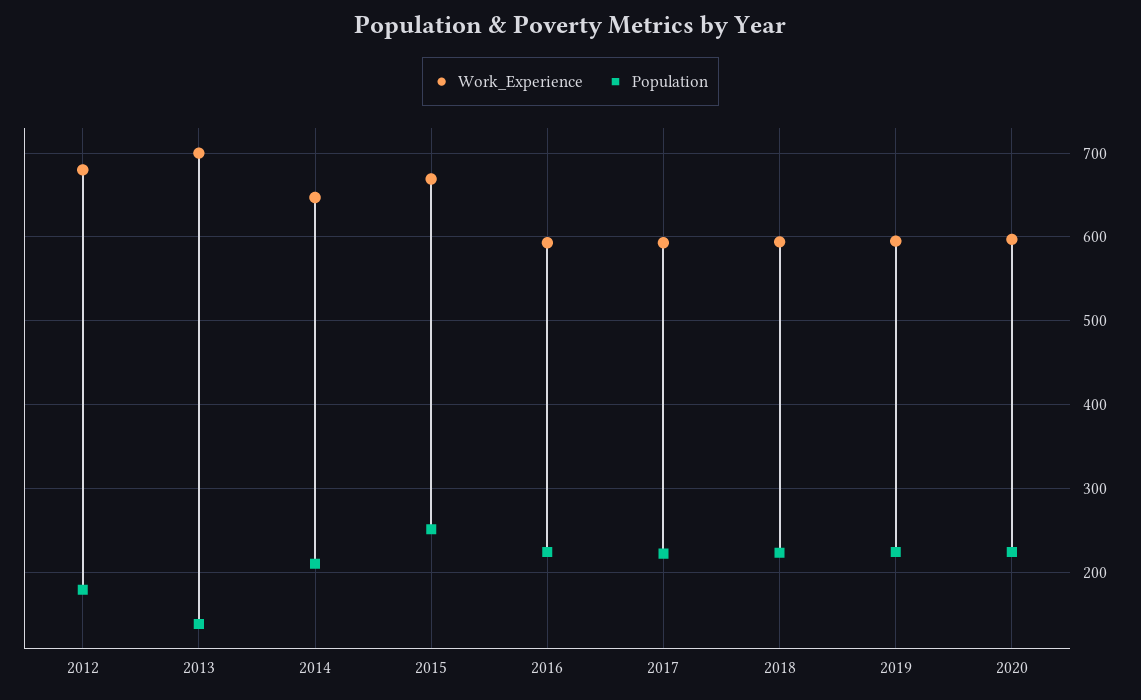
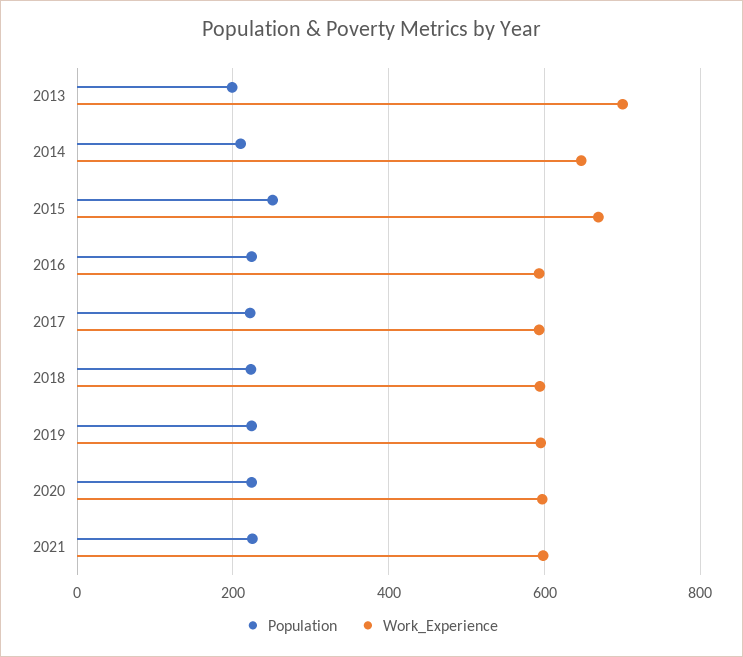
Work_Experience, 2012: 680 -> none
Population, 2012: 180 -> none
Population, 2013: 140 -> 200
Population, 2021: none -> 220
Work_Experience, 2021: none -> 600

